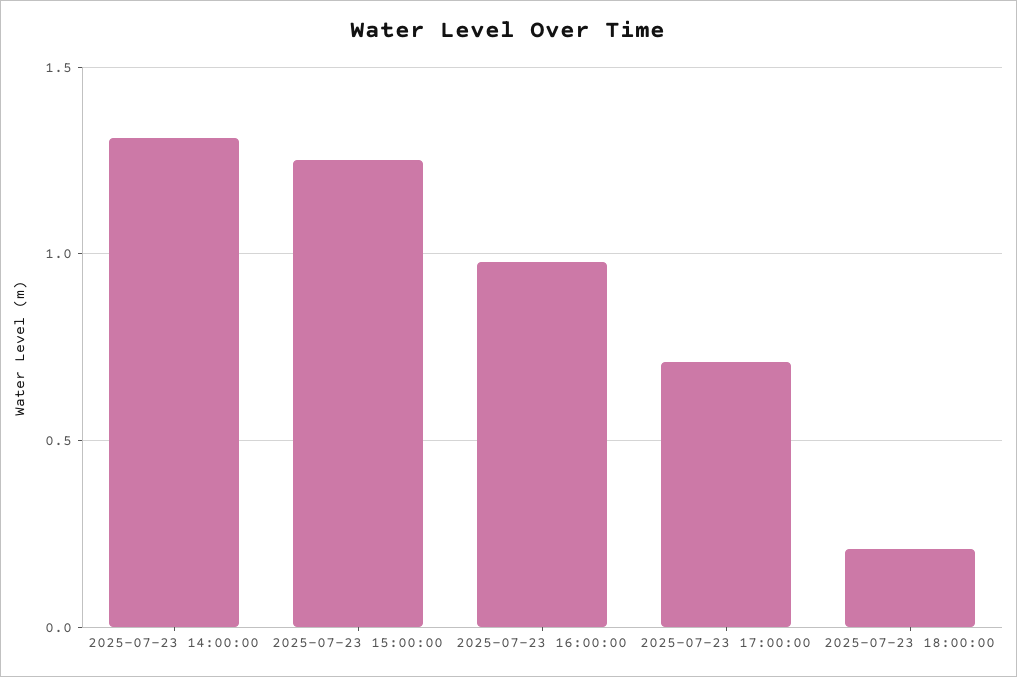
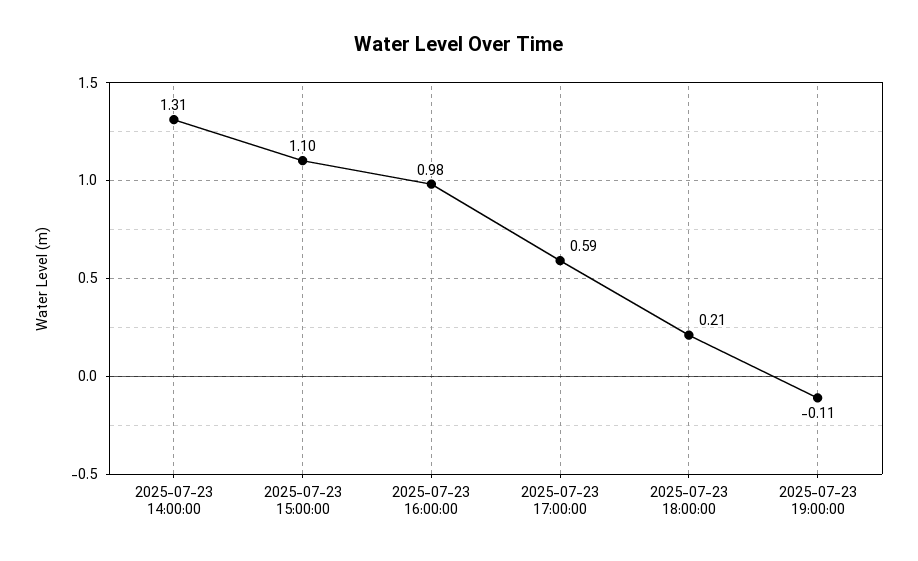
2025-07-23 15:00:00: 1.25 -> 1.1
2025-07-23 17:00:00: 0.7 -> 0.59
2025-07-23 19:00:00: none -> -0.11

